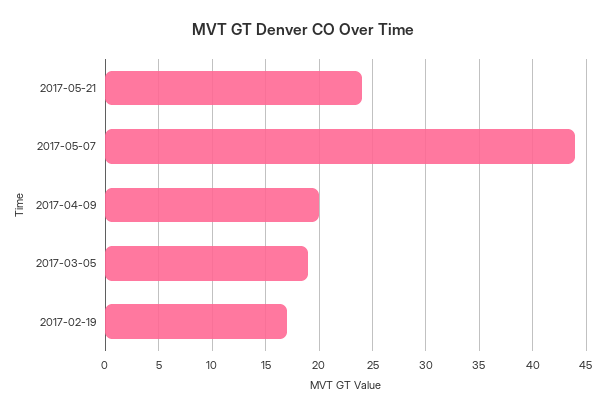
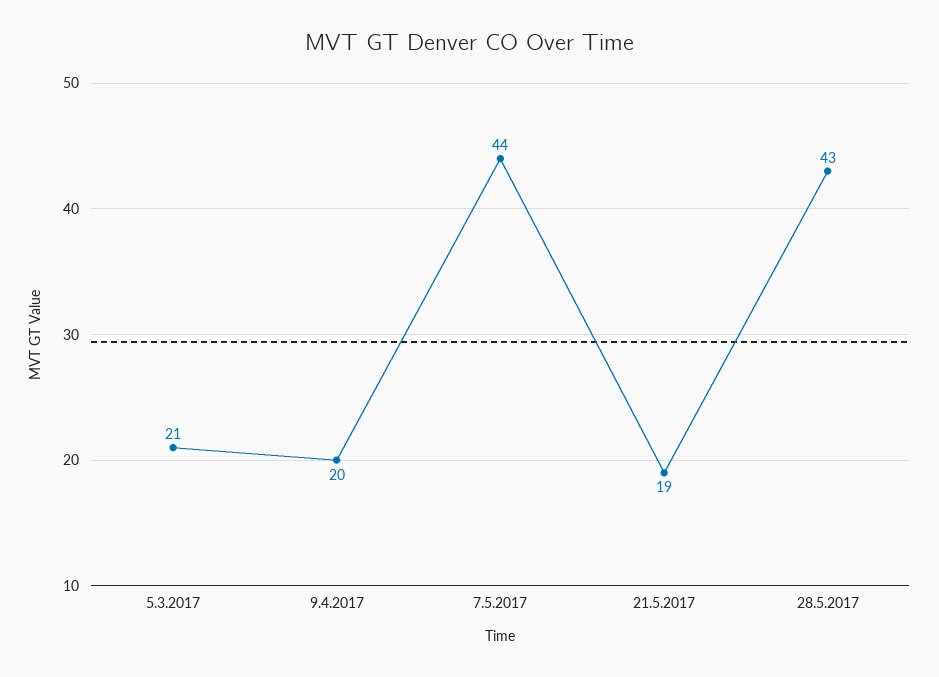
2017-05-21: 24 -> 19
2017-03-05: 19 -> 21
2017-02-19: 17 -> none
28.5.2017: none -> 43

